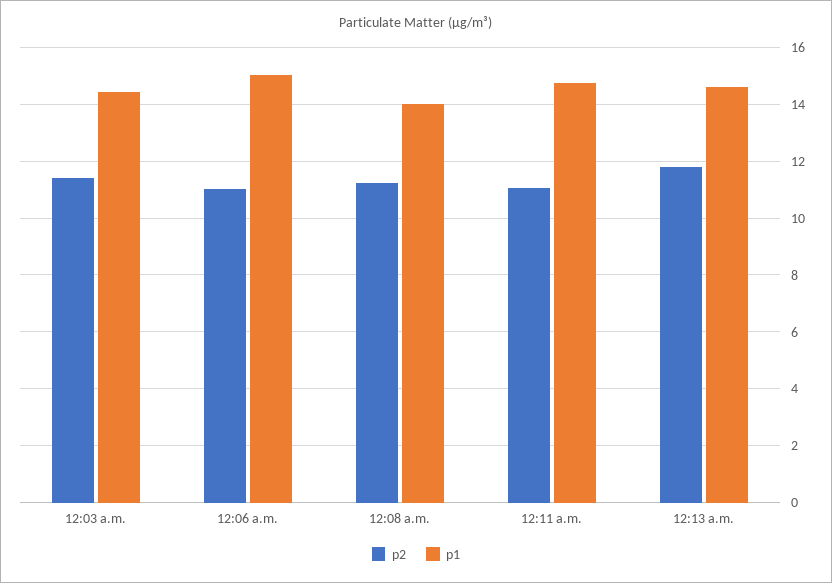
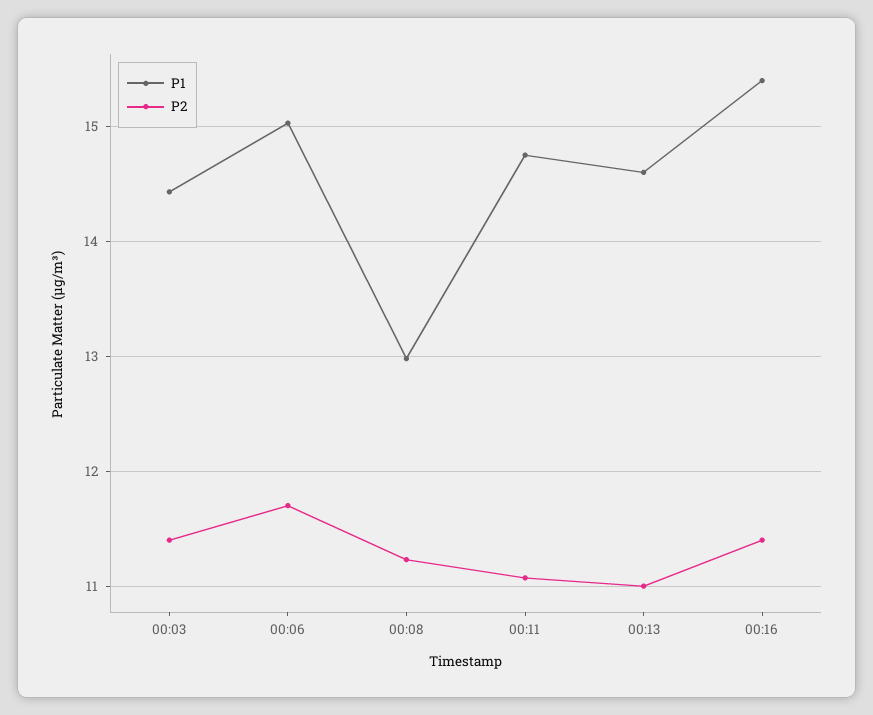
p2, 12:06 a.m.: 11 -> 11.7
p1, 12:08 a.m.: 14 -> 13
p2, 12:13 a.m.: 11.75 -> 11
p1, 00:16: none -> 15.4
p2, 00:16: none -> 11.4

